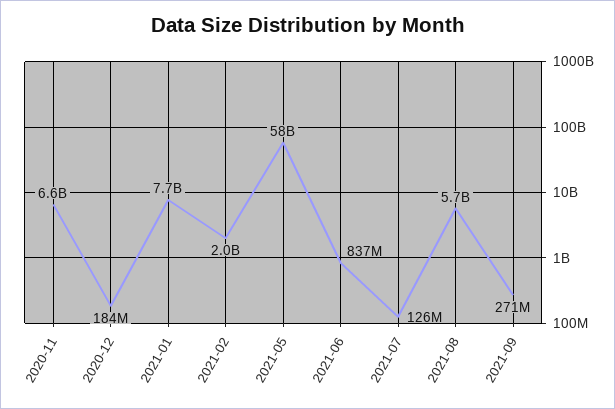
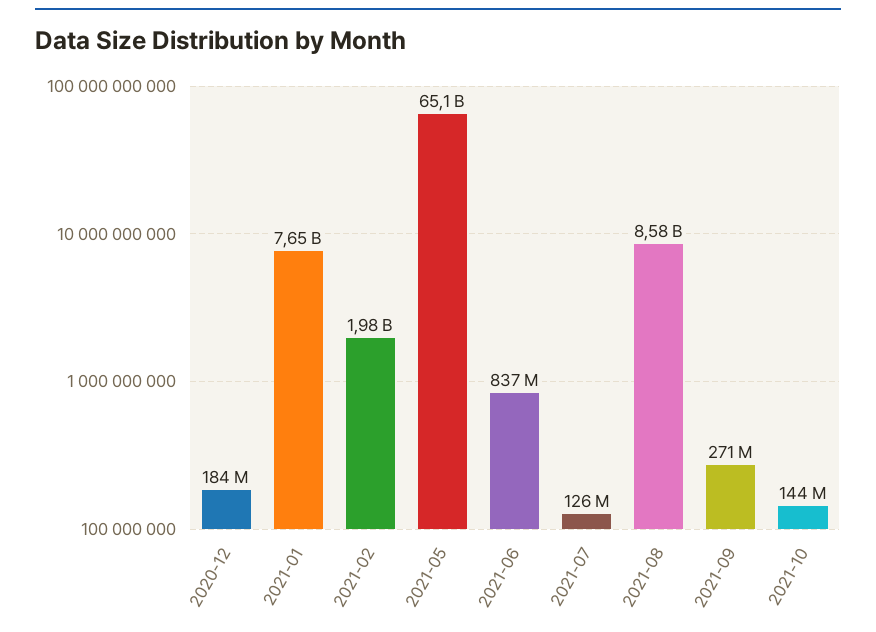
2020-11: 6600000000 -> none
2021-05: 58000000000 -> 65100000000
2021-08: 5700000000 -> 8580000000
2021-10: none -> 144000000

